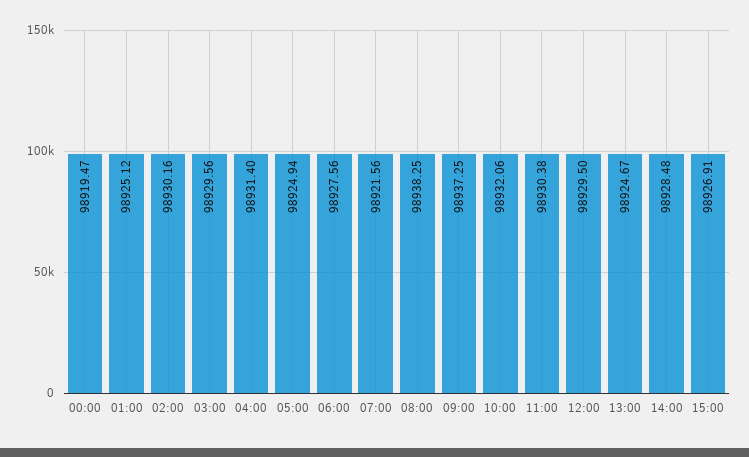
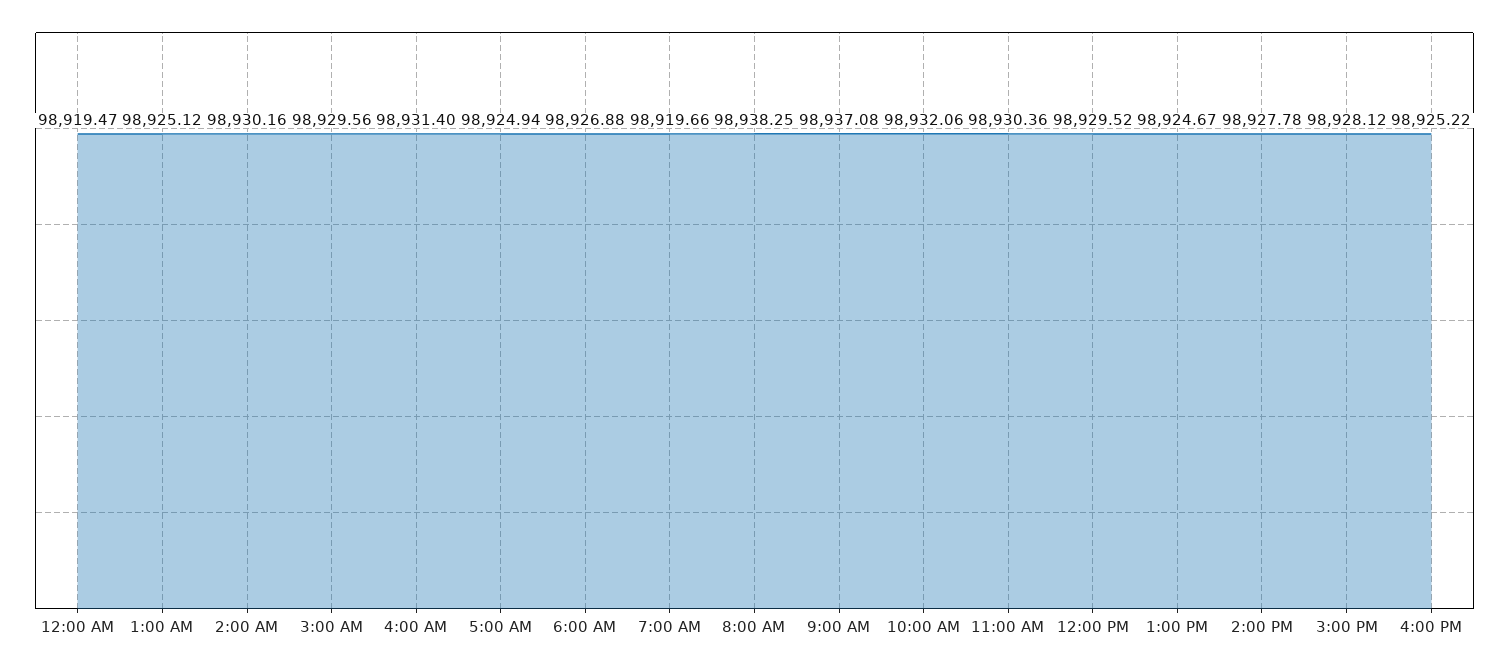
06:00: 98927.56 -> 98926.88
07:00: 98921.56 -> 98919.66
09:00: 98937.25 -> 98937.08
11:00: 98930.38 -> 98930.36
12:00: 98929.5 -> 98929.52
14:00: 98928.48 -> 98927.78
15:00: 98926.91 -> 98928.12
4:00 PM: none -> 98925.22

